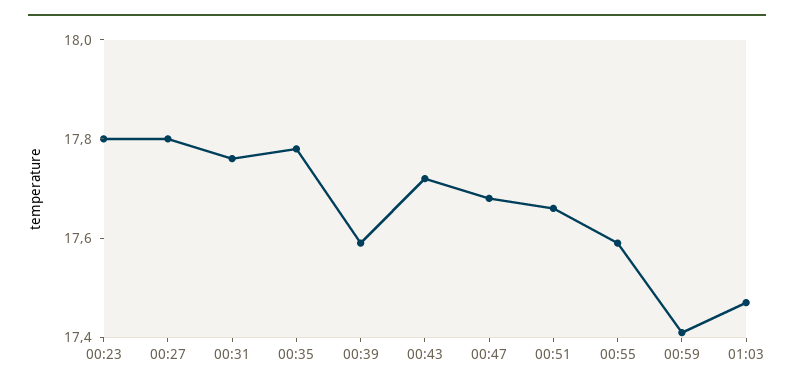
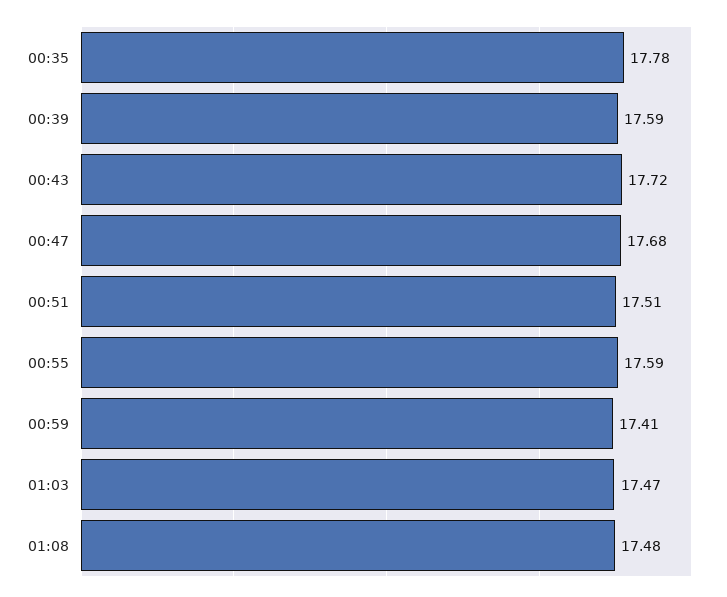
00:23: 17.8 -> none
00:27: 17.8 -> none
00:31: 17.75 -> none
00:51: 17.65 -> 17.51
01:08: none -> 17.48

